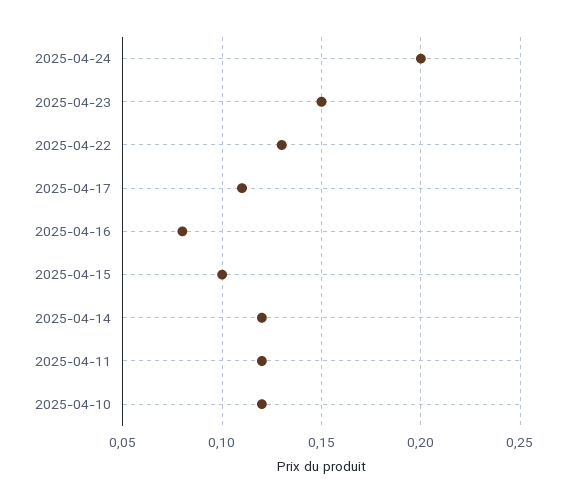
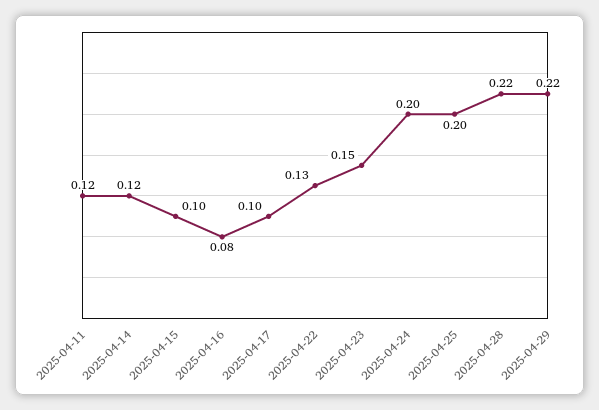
2025-04-17: 0.11 -> 0.1
2025-04-10: 0.12 -> none
2025-04-25: none -> 0.2
2025-04-28: none -> 0.22
2025-04-29: none -> 0.22

